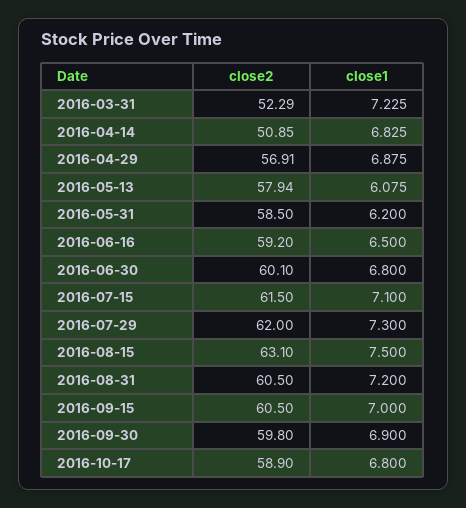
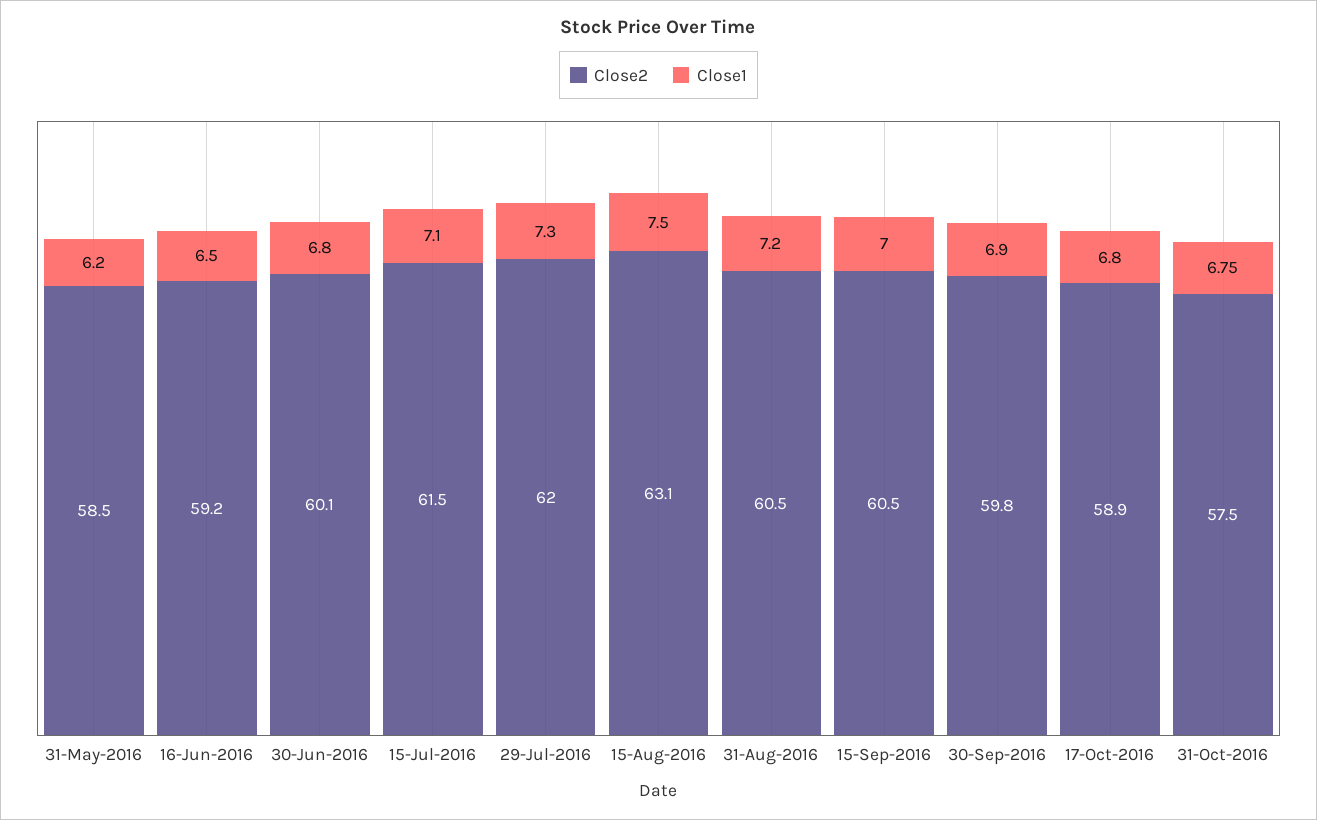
close2, 2016-03-31: 52.29 -> none
close1, 2016-03-31: 7.225 -> none
close2, 2016-04-14: 50.85 -> none
close1, 2016-04-14: 6.825 -> none
close2, 2016-04-29: 56.91 -> none
close1, 2016-04-29: 6.875 -> none
close2, 2016-05-13: 57.94 -> none
close1, 2016-05-13: 6.075 -> none
close2, 31-Oct-2016: none -> 57.5
close1, 31-Oct-2016: none -> 6.75

